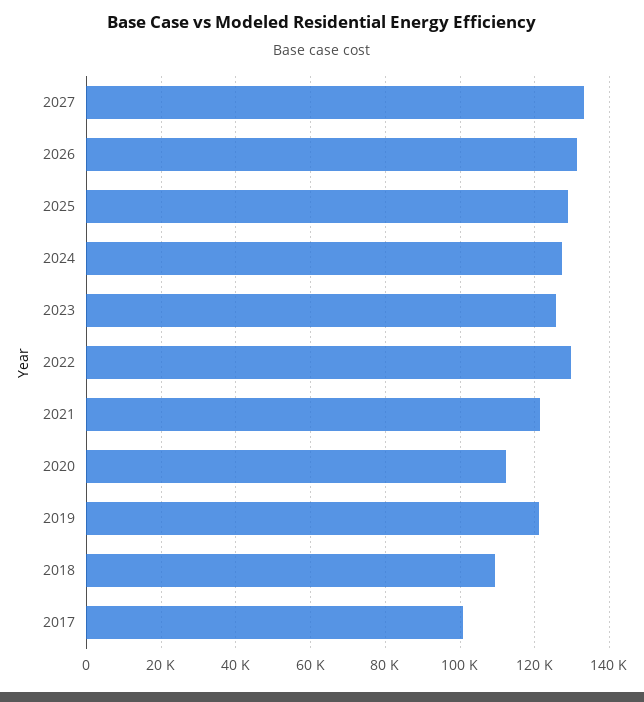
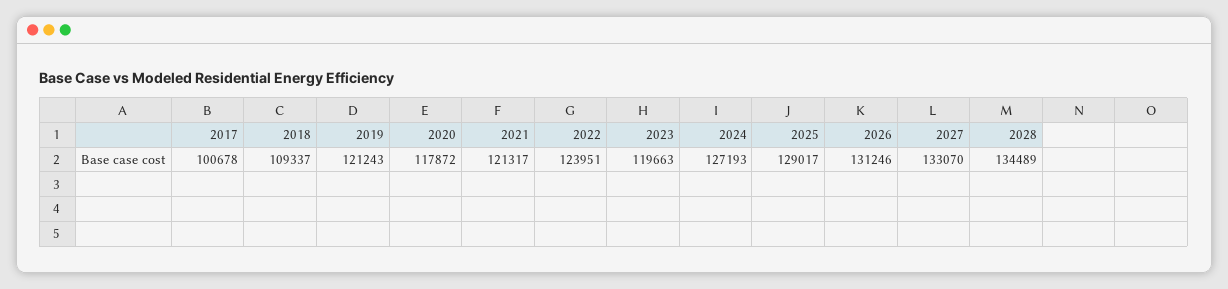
2023: 126000 -> 119663
2022: 130000 -> 123951
2020: 112000 -> 117872
2028: none -> 134489

